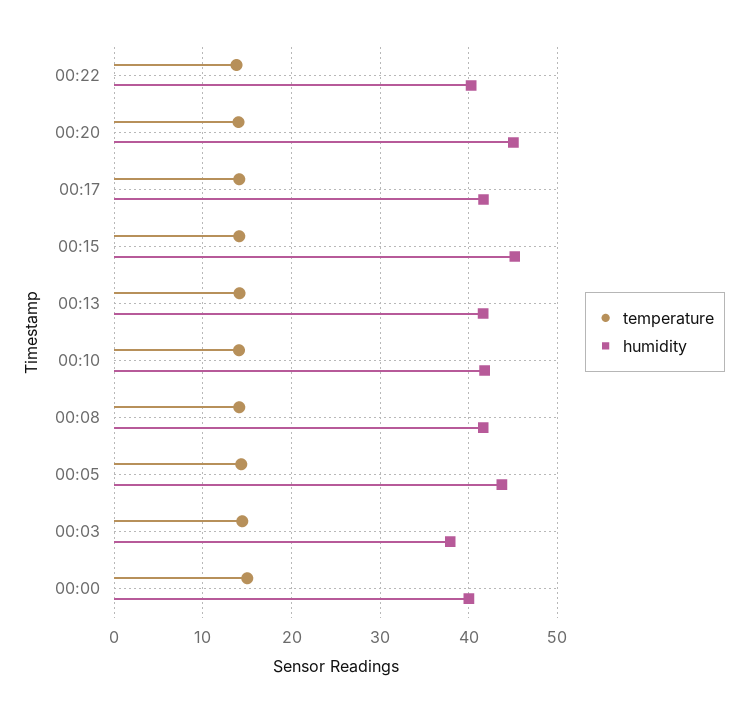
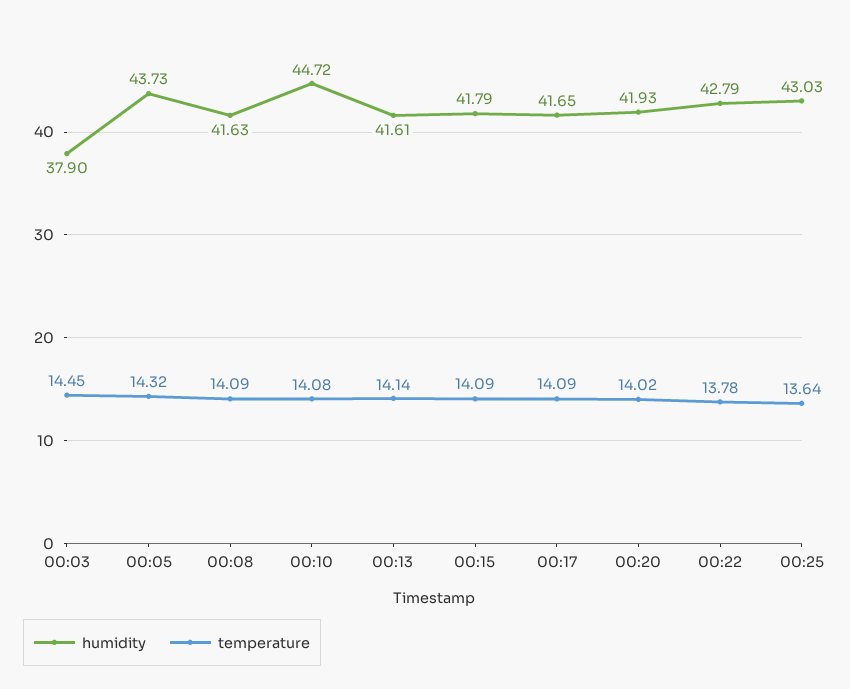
humidity, 00:22: 40 -> 42.79
humidity, 00:20: 45 -> 41.93
humidity, 00:15: 45 -> 41.79
humidity, 00:10: 42 -> 44.72
temperature, 00:00: 15 -> none
humidity, 00:00: 40 -> none
humidity, 00:25: none -> 43.03
temperature, 00:25: none -> 13.64

